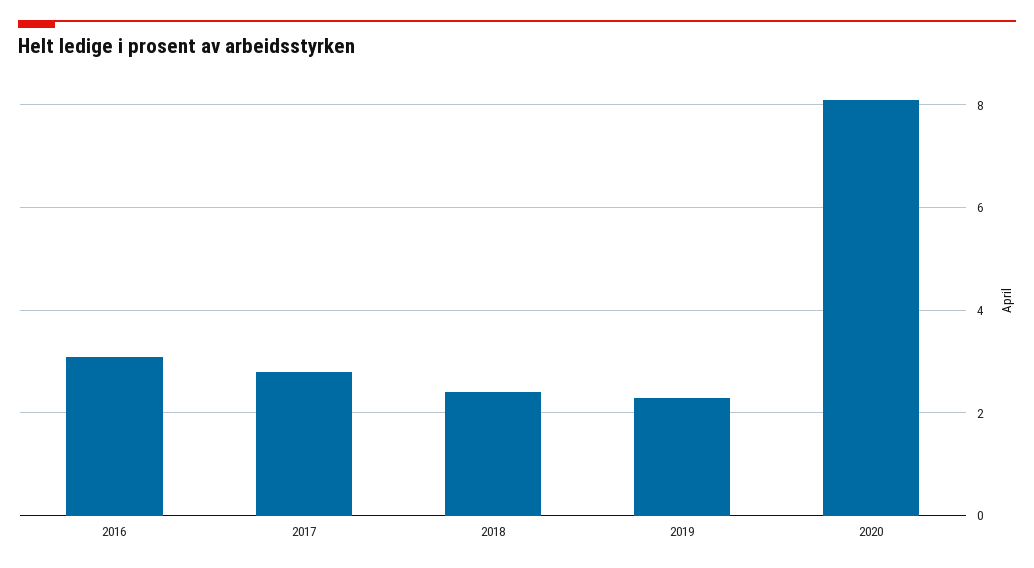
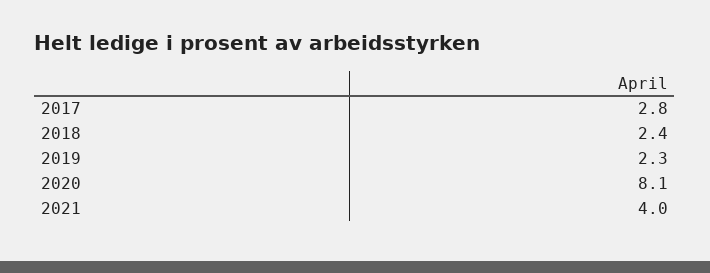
2016: 3 -> none
2021: none -> 4

